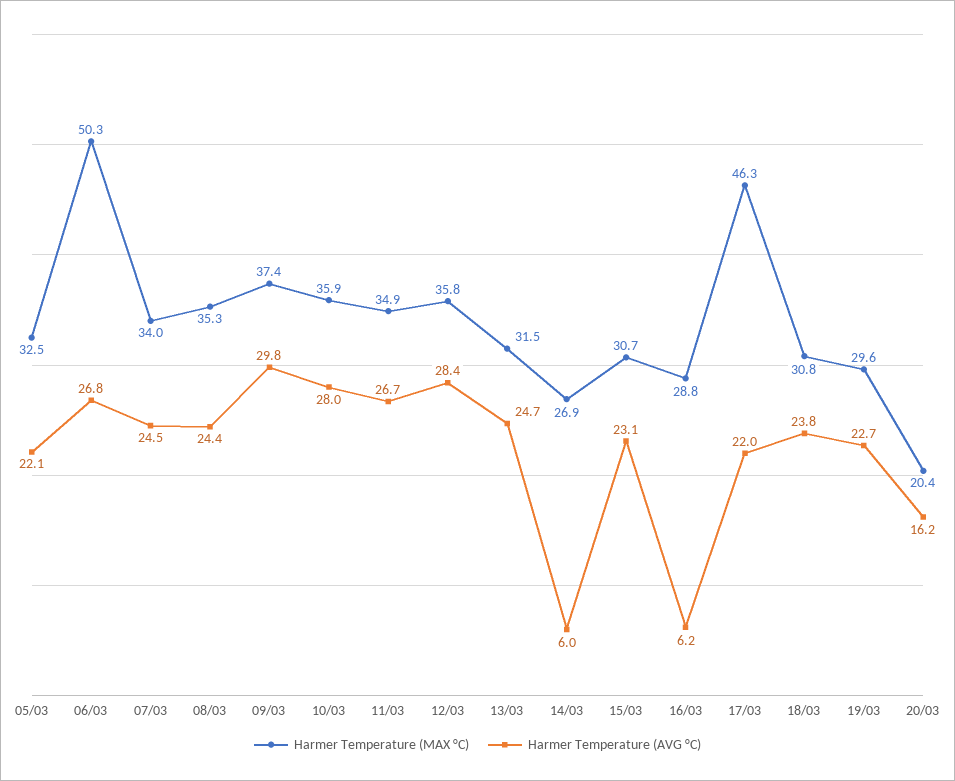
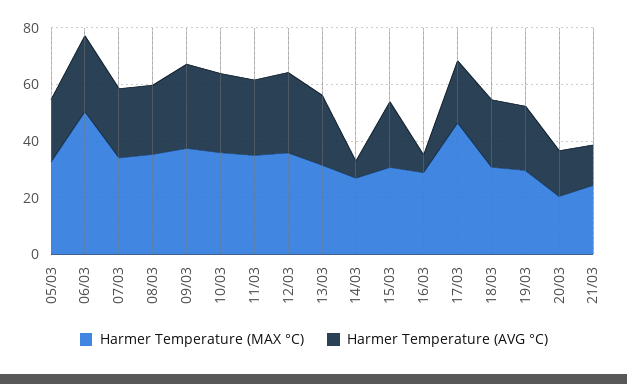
Harmer Temperature (MAX °C), 21/03: none -> 25
Harmer Temperature (AVG °C), 21/03: none -> 15

